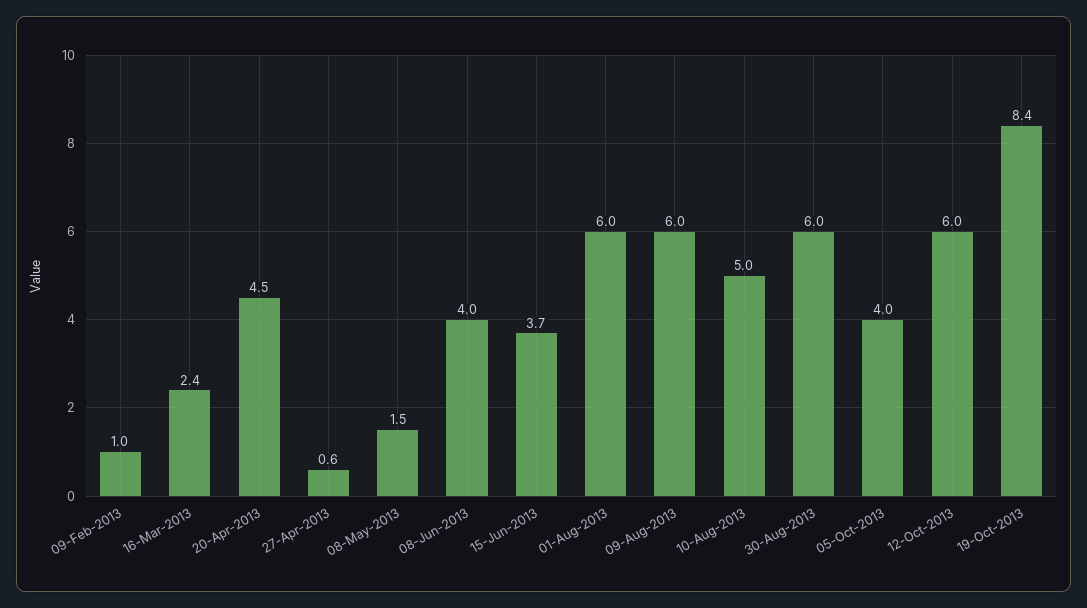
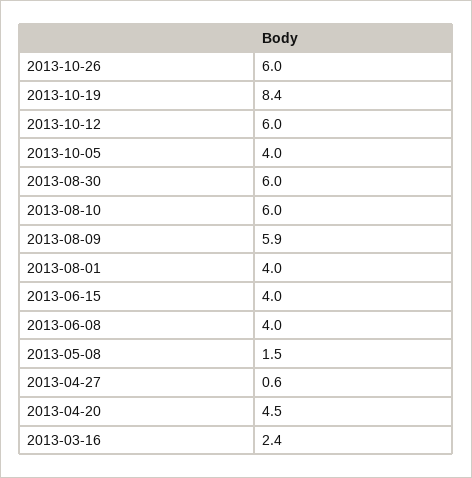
09-Feb-2013: 1 -> none
15-Jun-2013: 3.7 -> 4
01-Aug-2013: 6 -> 4
09-Aug-2013: 6 -> 5.9
10-Aug-2013: 5 -> 6
2013-10-26: none -> 6

